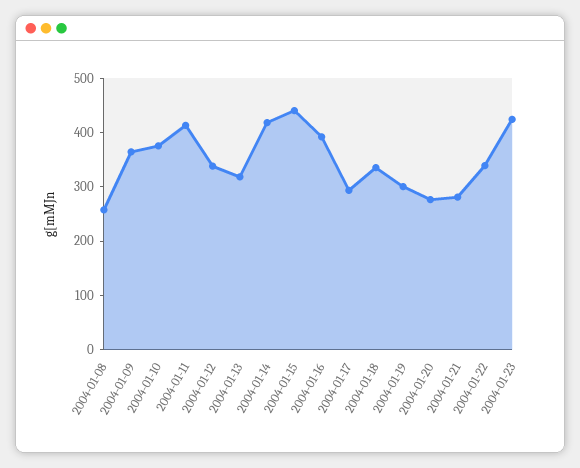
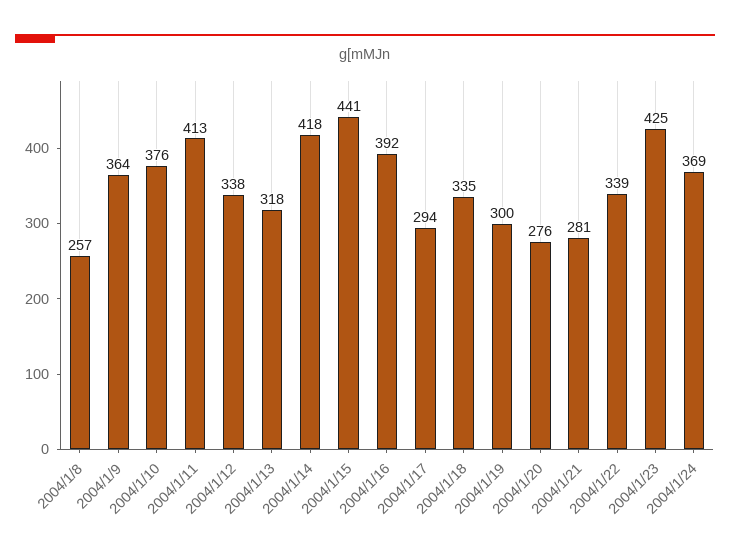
2004/1/24: none -> 369

